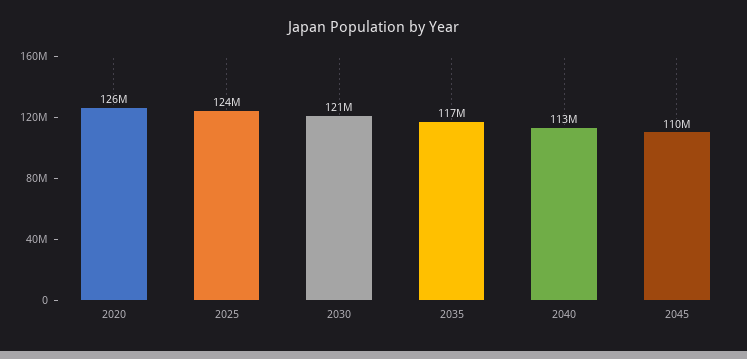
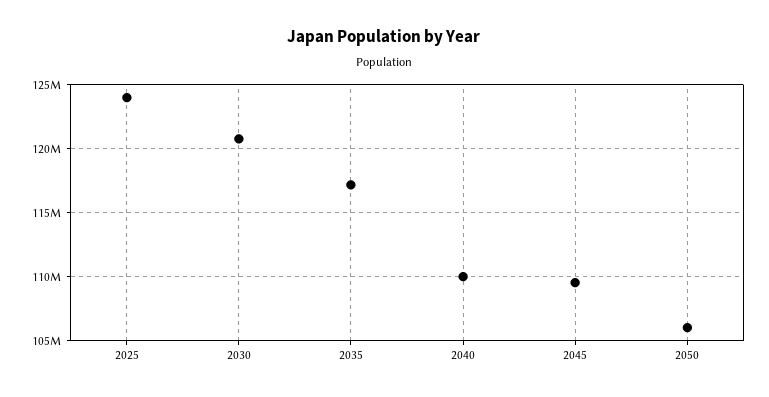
2020: 126000000 -> none
2040: 113000000 -> 110000000
2050: none -> 106000000

